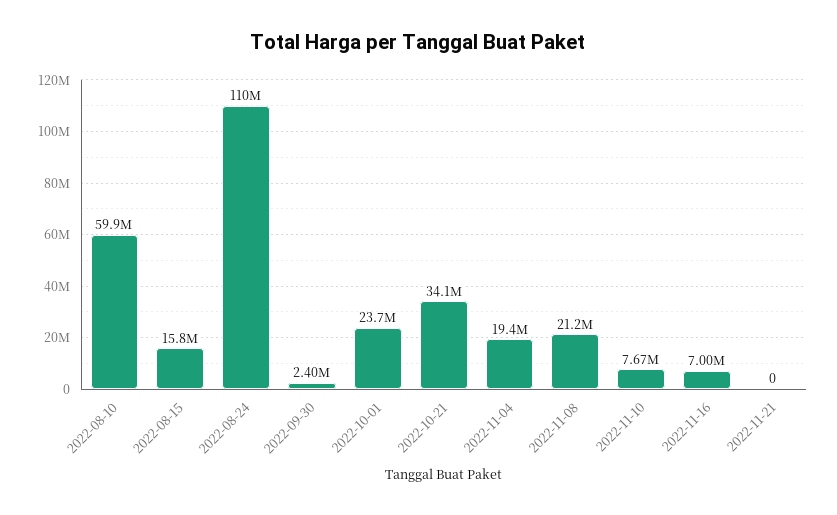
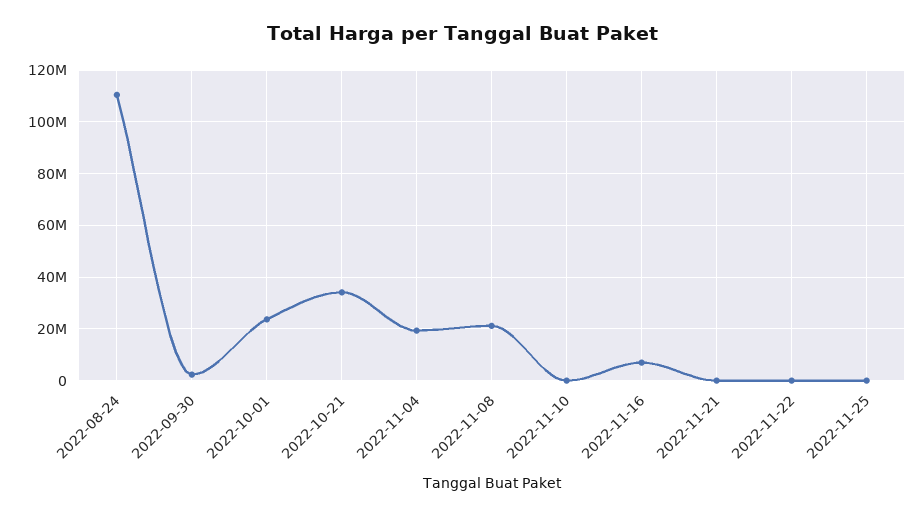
2022-08-10: 59900000 -> none
2022-08-15: 15800000 -> none
2022-11-10: 7670000 -> 0
2022-11-22: none -> 0
2022-11-25: none -> 0

